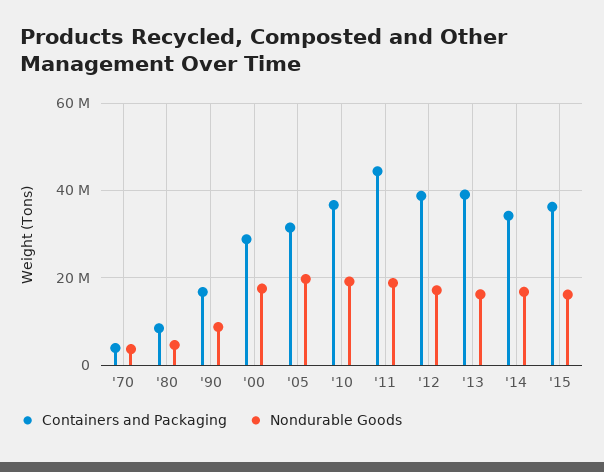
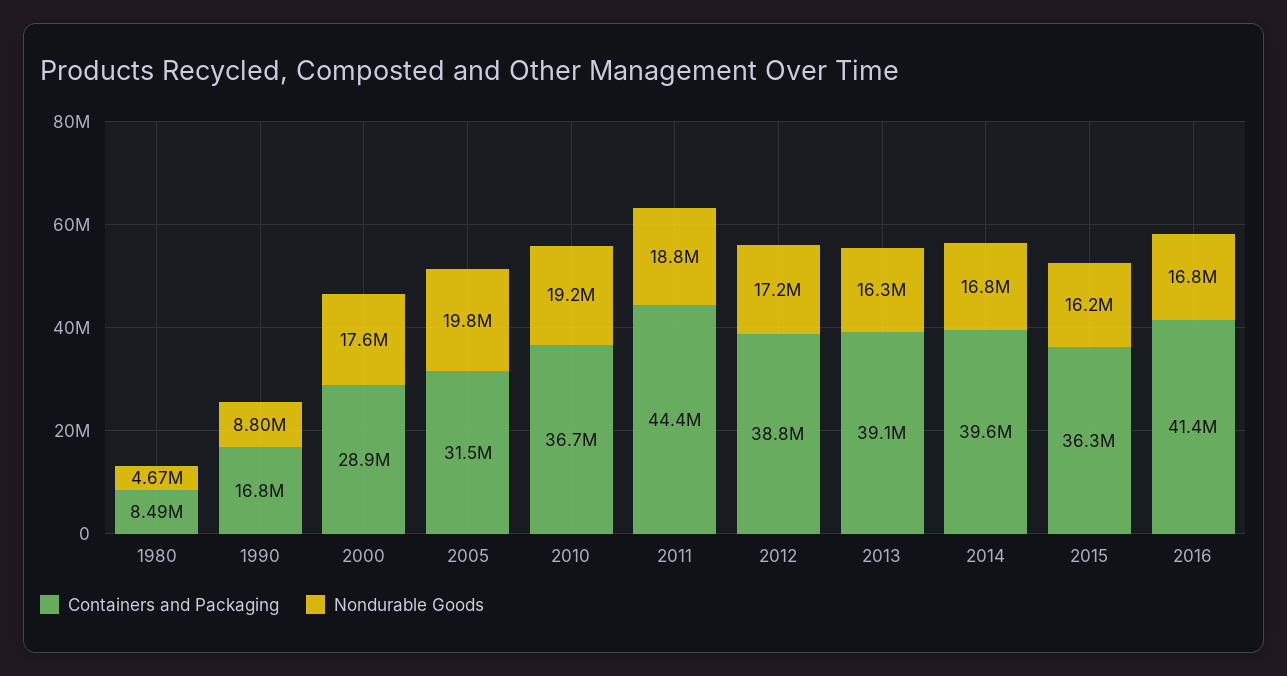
Containers and Packaging, '70: 4000000 -> none
Nondurable Goods, '70: 4000000 -> none
Containers and Packaging, '14: 34000000 -> 39600000
Containers and Packaging, 2016: none -> 41400000
Nondurable Goods, 2016: none -> 16800000

